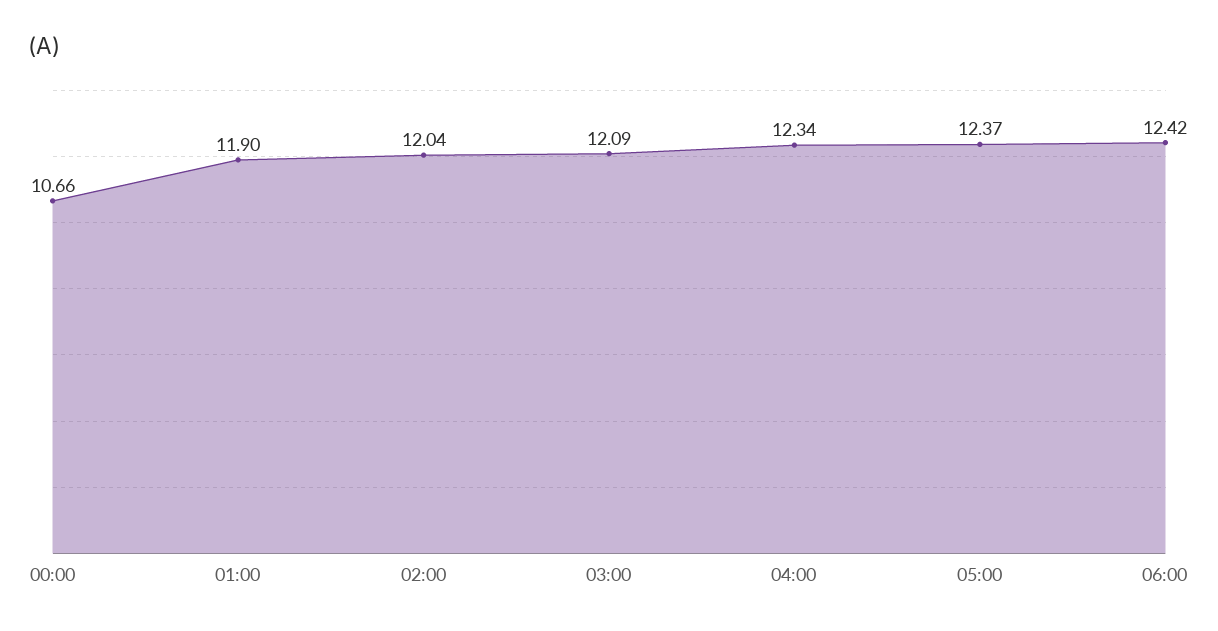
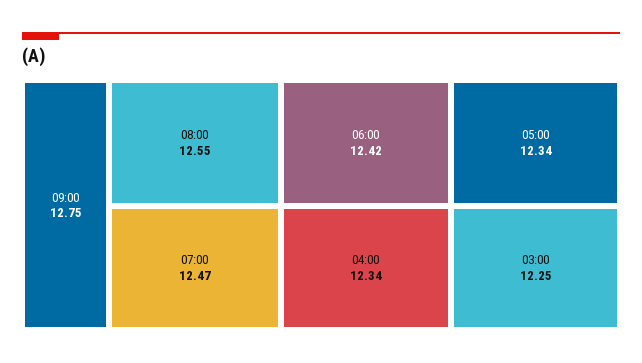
00:00: 10.66 -> none
01:00: 11.9 -> none
02:00: 12.04 -> none
03:00: 12.09 -> 12.25
05:00: 12.37 -> 12.34
09:00: none -> 12.75
08:00: none -> 12.55
07:00: none -> 12.47

